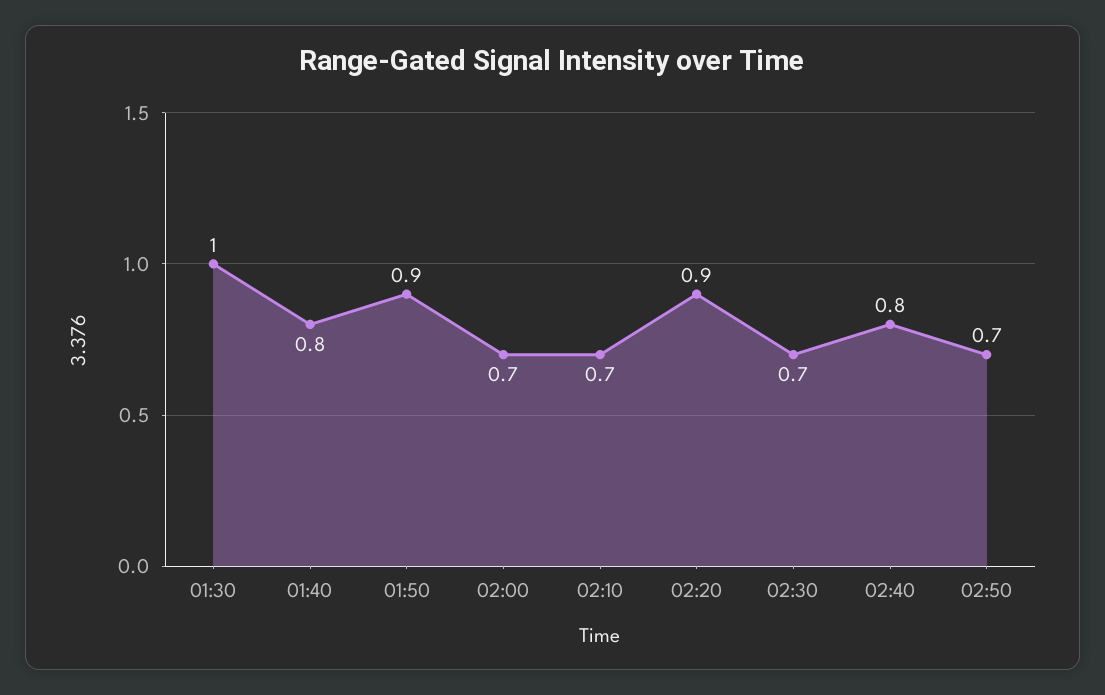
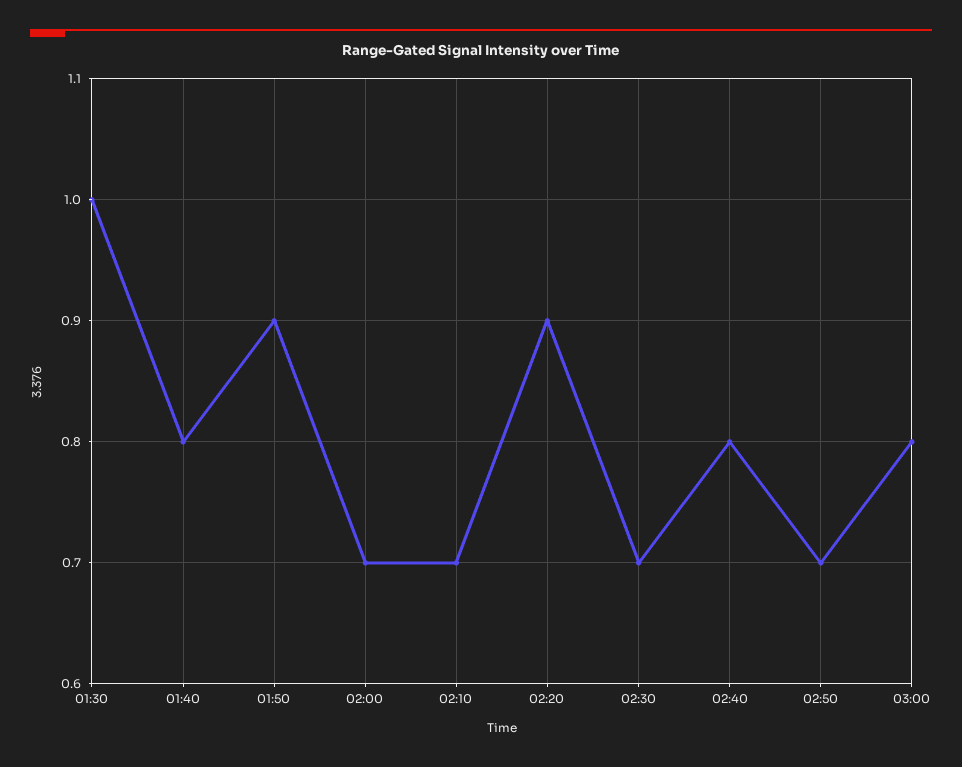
03:00: none -> 0.8

